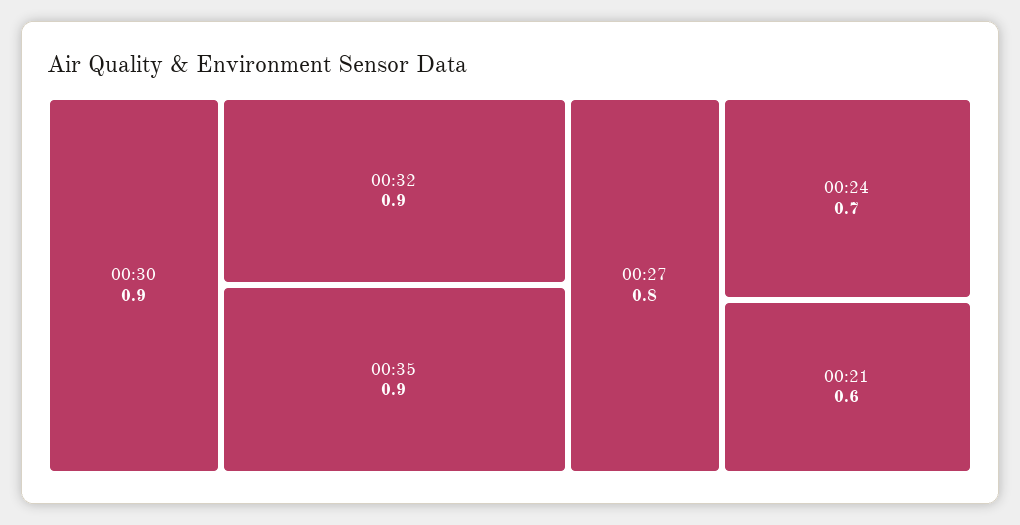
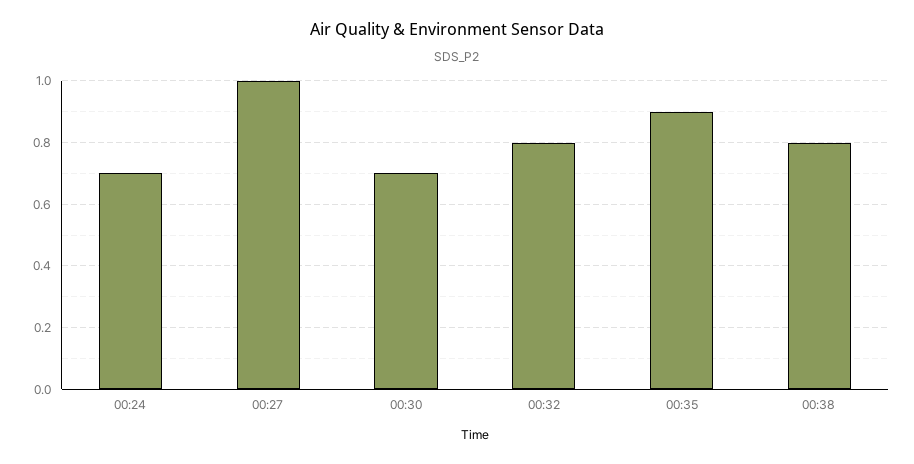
00:30: 0.9 -> 0.7
00:32: 0.9 -> 0.8
00:27: 0.8 -> 1
00:21: 0.6 -> none
00:38: none -> 0.8

